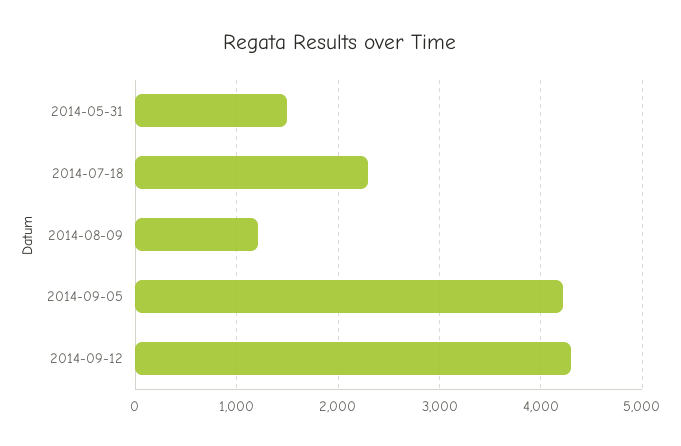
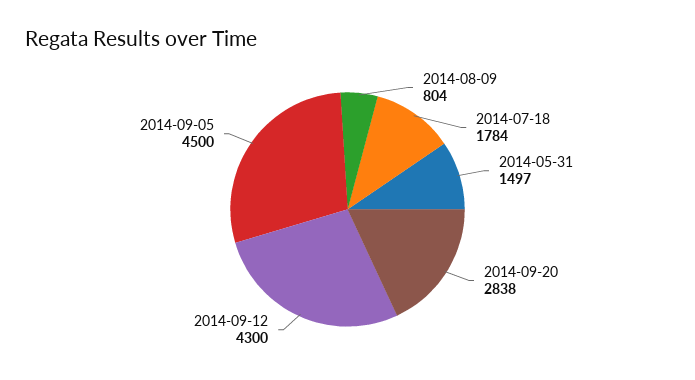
2014-07-18: 2300 -> 1784
2014-08-09: 1200 -> 804
2014-09-05: 4200 -> 4500
2014-09-20: none -> 2838

